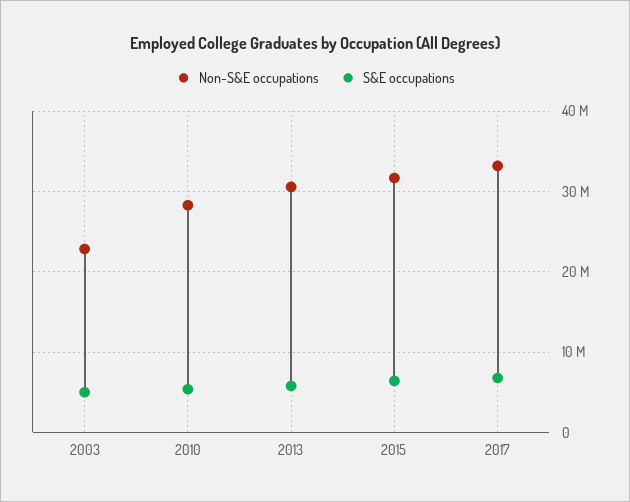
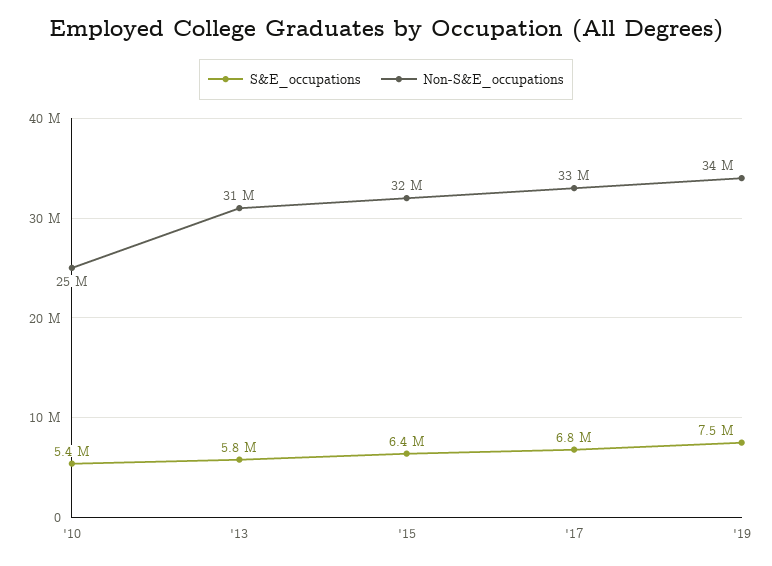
Non-S&E occupations, 2003: 23000000 -> none
S&E occupations, 2003: 5000000 -> none
Non-S&E occupations, 2010: 28000000 -> 25000000
S&E occupations, '19: none -> 7500000
Non-S&E occupations, '19: none -> 34000000

